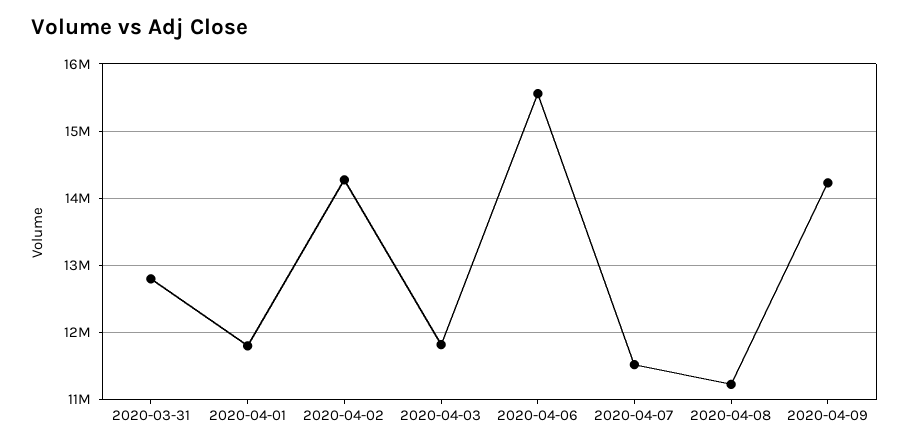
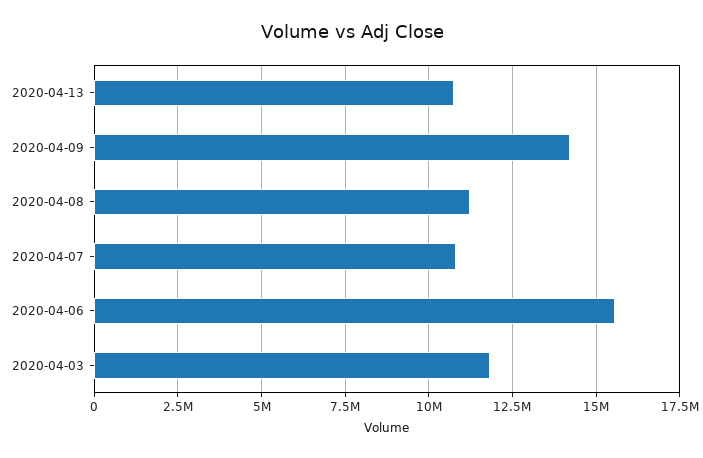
2020-03-31: 12800000 -> none
2020-04-01: 11800000 -> none
2020-04-02: 14300000 -> none
2020-04-07: 11500000 -> 10750000
2020-04-13: none -> 10750000

